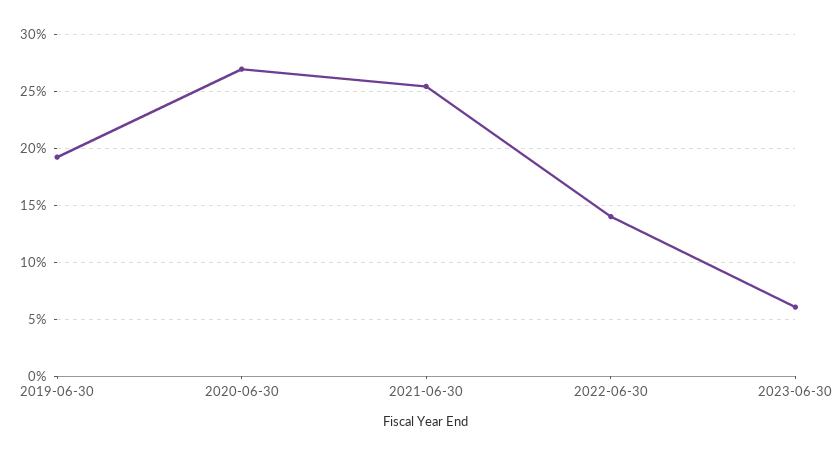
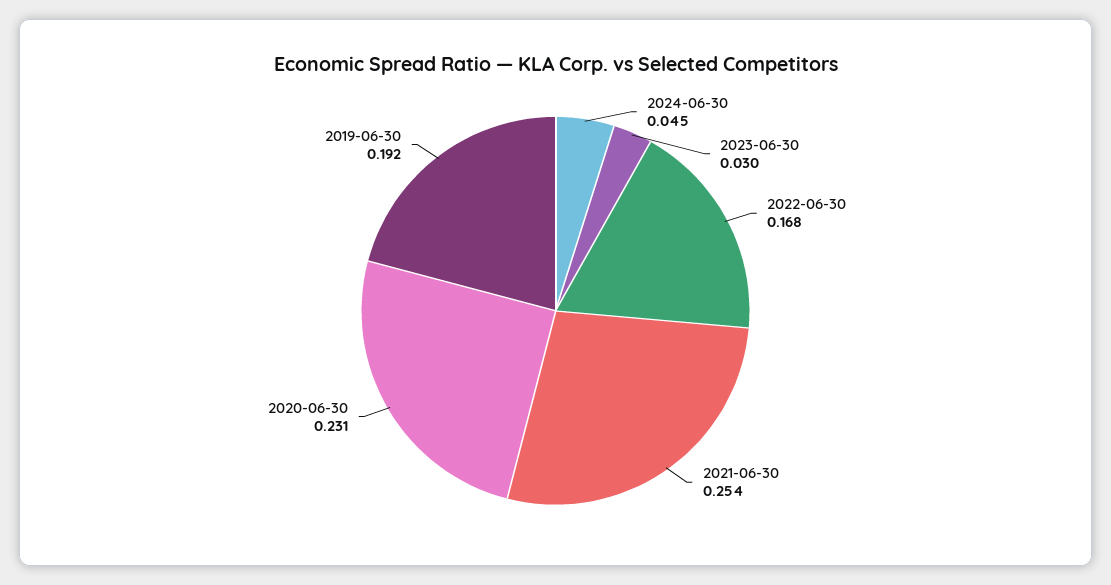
2020-06-30: 0.27 -> 0.231
2022-06-30: 0.14 -> 0.168
2023-06-30: 0.06 -> 0.03
2024-06-30: none -> 0.045

